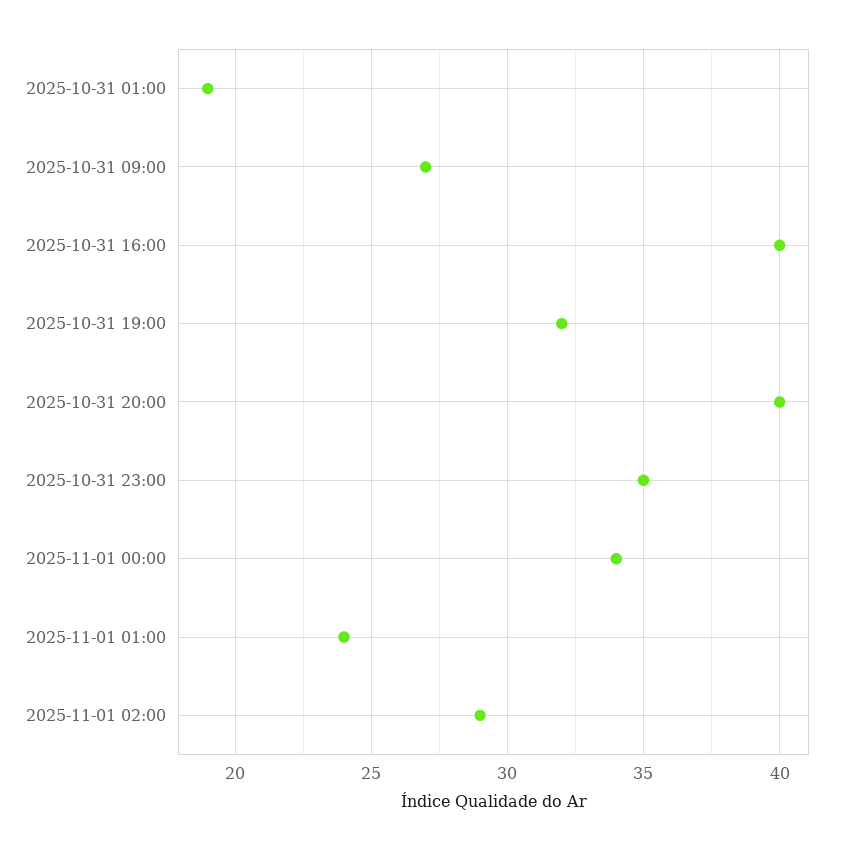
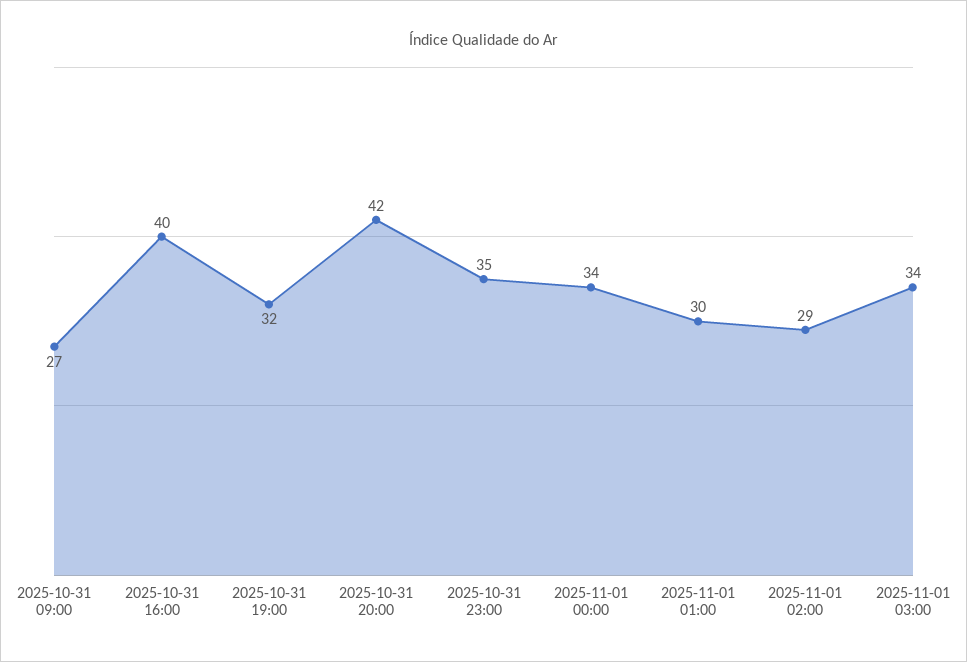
2025-10-31 01:00: 19 -> none
2025-10-31 20:00: 40 -> 42
2025-11-01 01:00: 24 -> 30
2025-11-01 03:00: none -> 34

